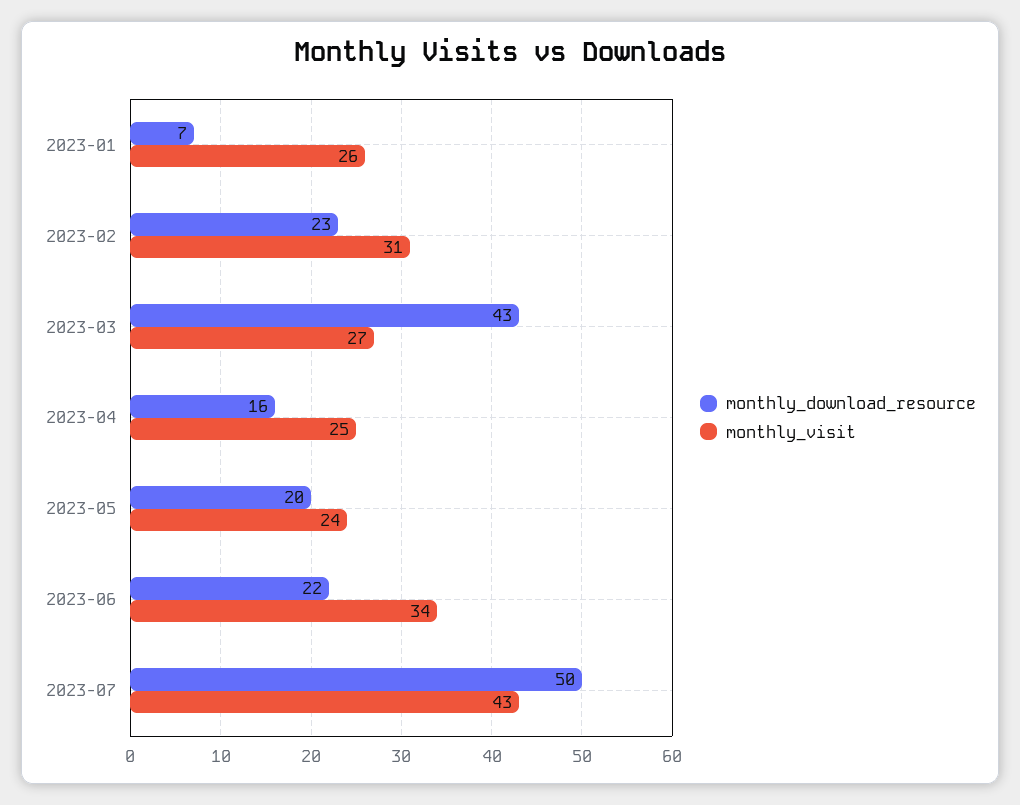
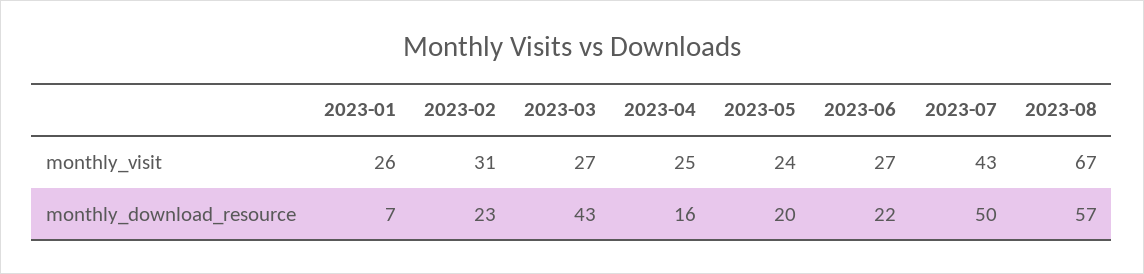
monthly_visit, 2023-06: 34 -> 27
monthly_visit, 2023-08: none -> 67
monthly_download_resource, 2023-08: none -> 57

